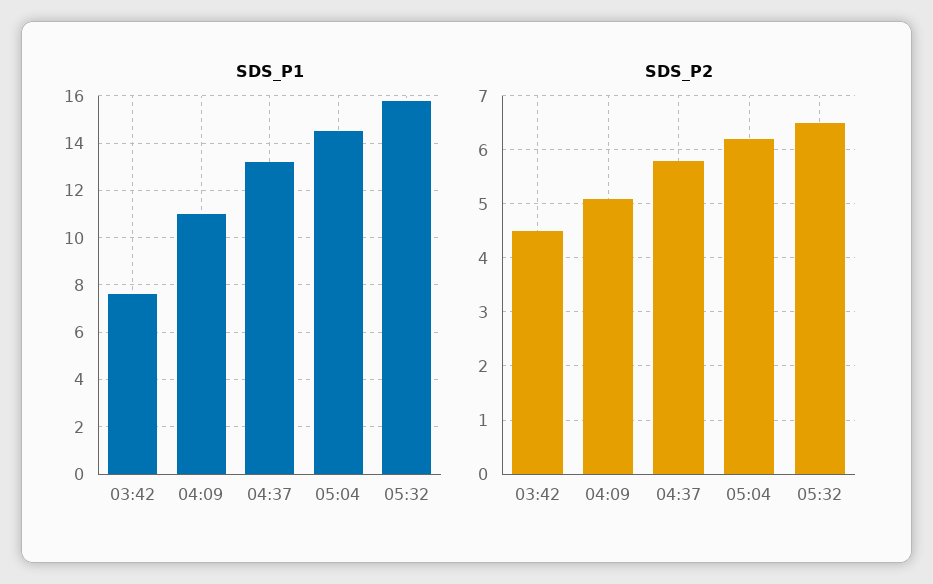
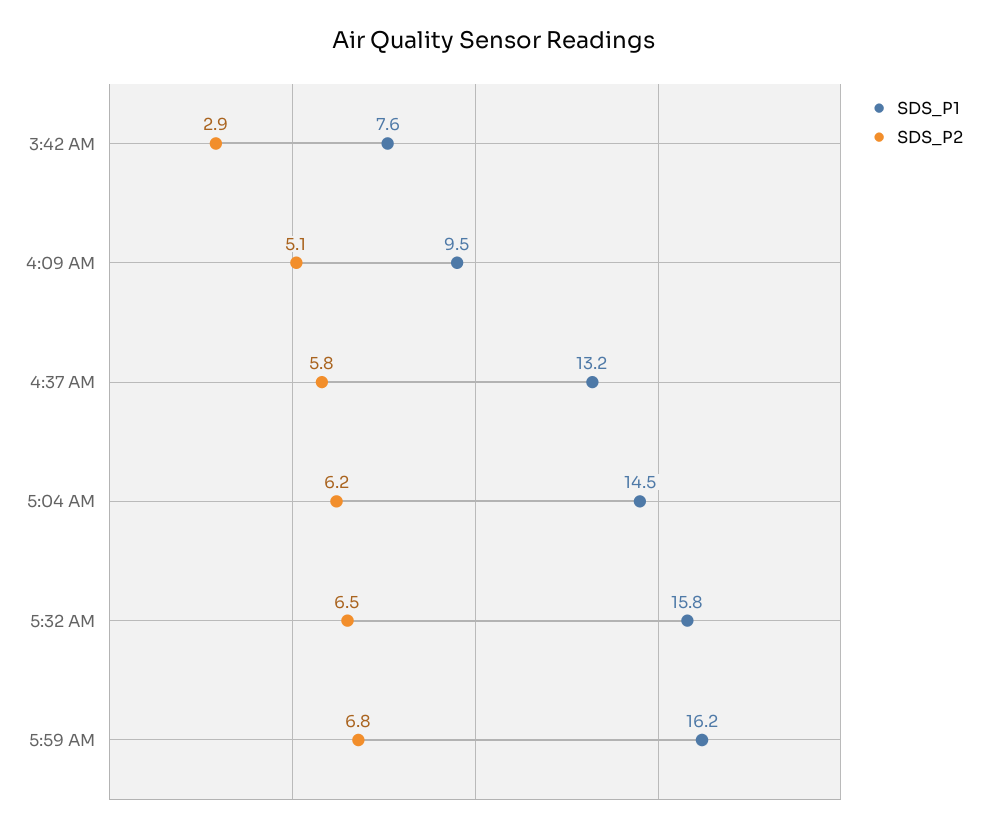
SDS_P1, 04:09: 11 -> 9.5
SDS_P2, 03:42: 4.5 -> 2.9
SDS_P1, 5:59 AM: none -> 16.2
SDS_P2, 5:59 AM: none -> 6.8

